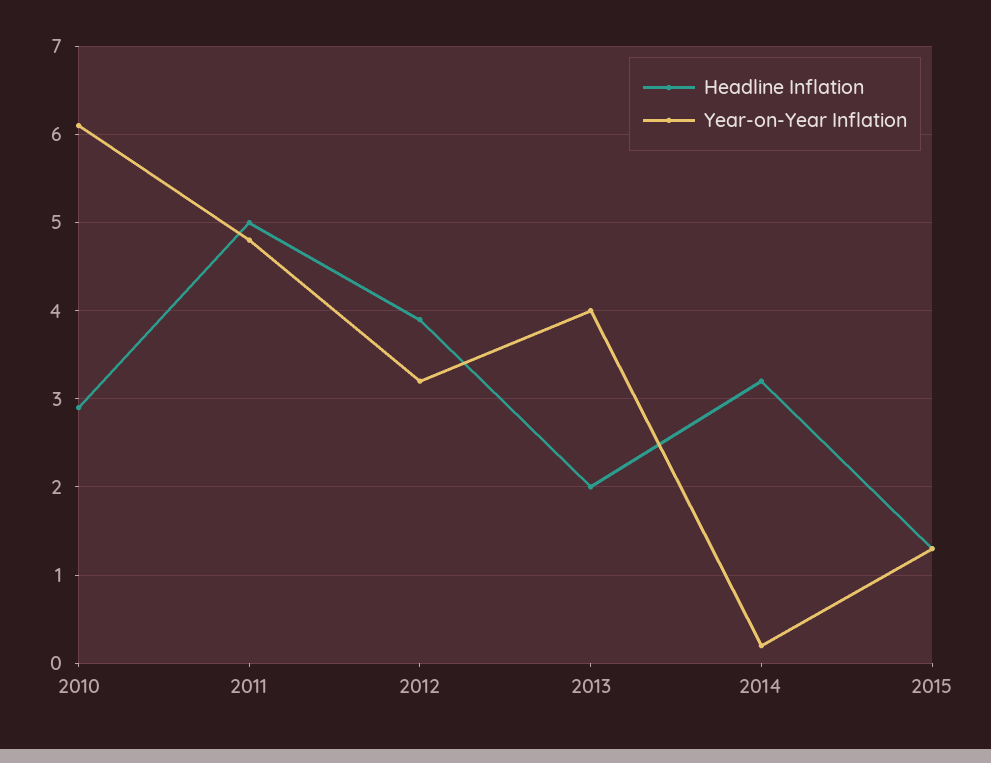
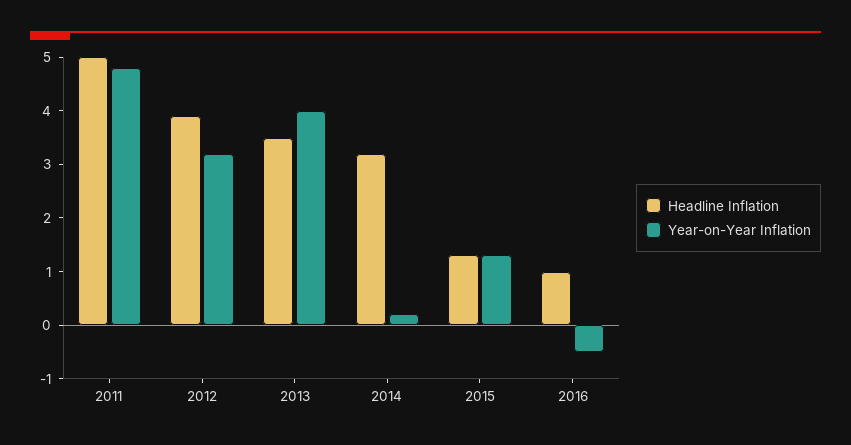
Headline Inflation, 2010: 2.9 -> none
Year-on-Year Inflation, 2010: 6.1 -> none
Headline Inflation, 2013: 2 -> 3.5
Headline Inflation, 2016: none -> 1
Year-on-Year Inflation, 2016: none -> -0.5

